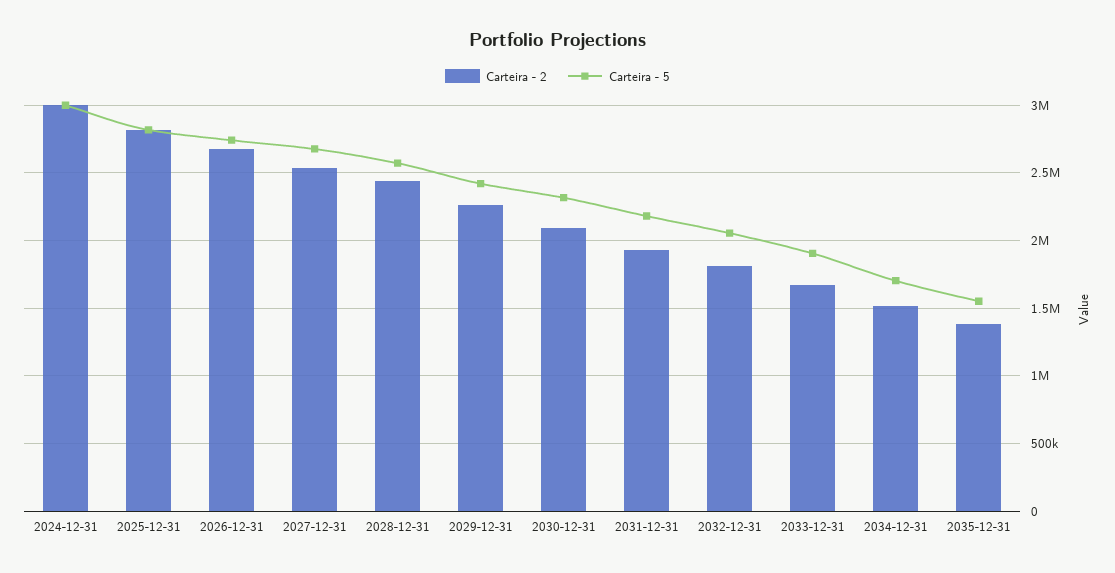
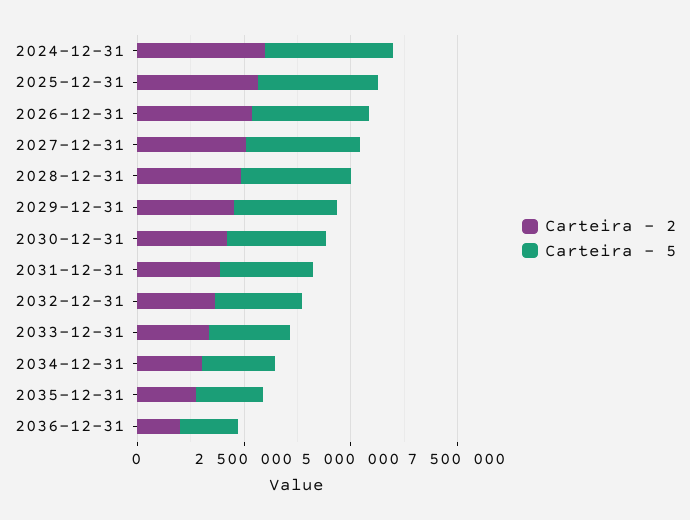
Carteira - 2, 2036-12-31: none -> 1000000
Carteira - 5, 2036-12-31: none -> 1500000

